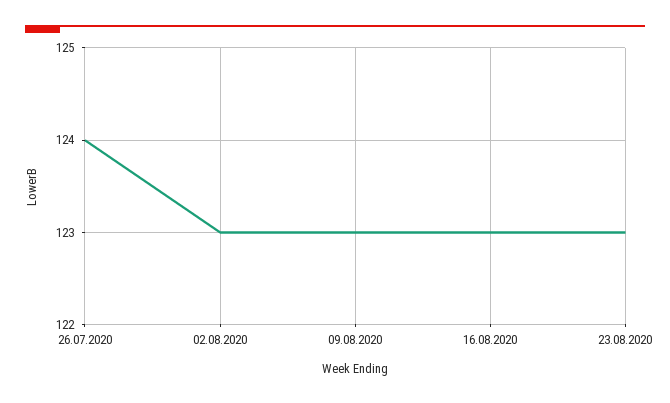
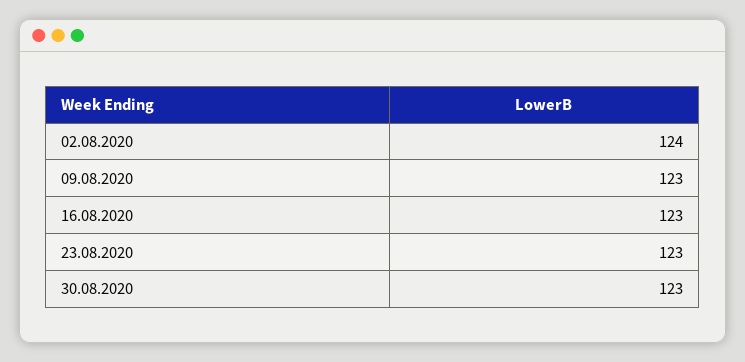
26.07.2020: 124 -> none
02.08.2020: 123 -> 124
30.08.2020: none -> 123

